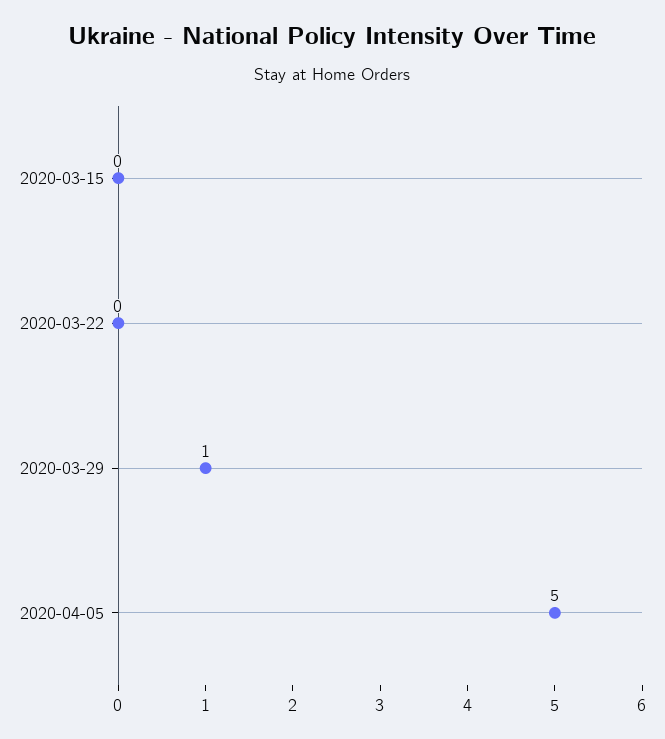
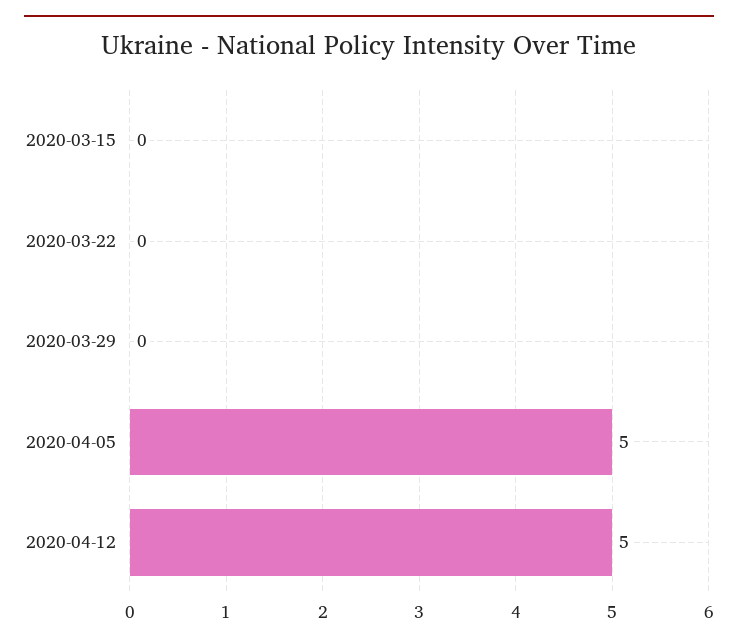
2020-03-29: 1 -> 0
2020-04-12: none -> 5

